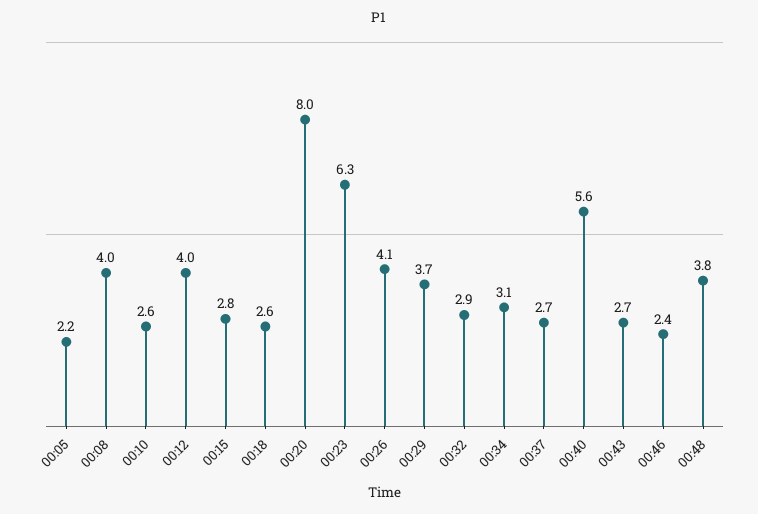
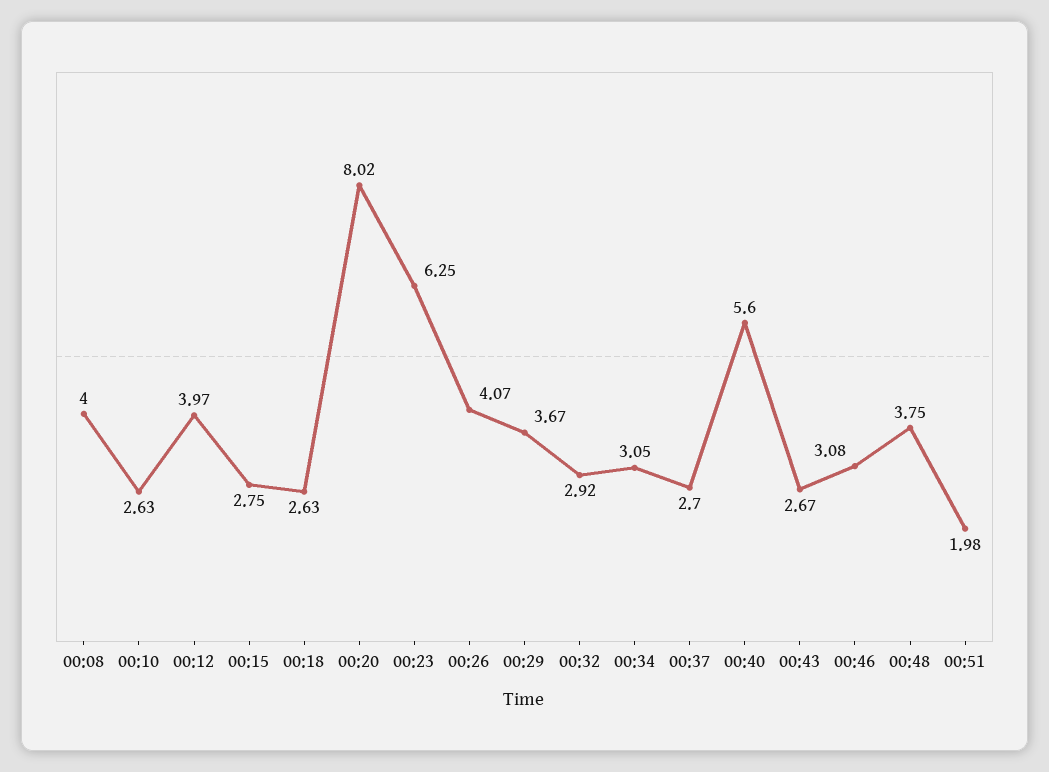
00:05: 2.2 -> none
00:46: 2.4 -> 3.08
00:51: none -> 1.98

